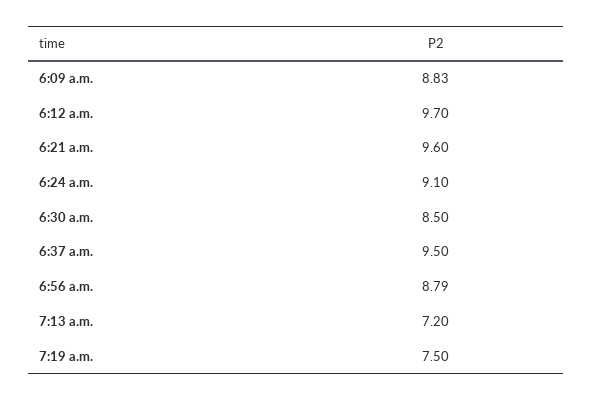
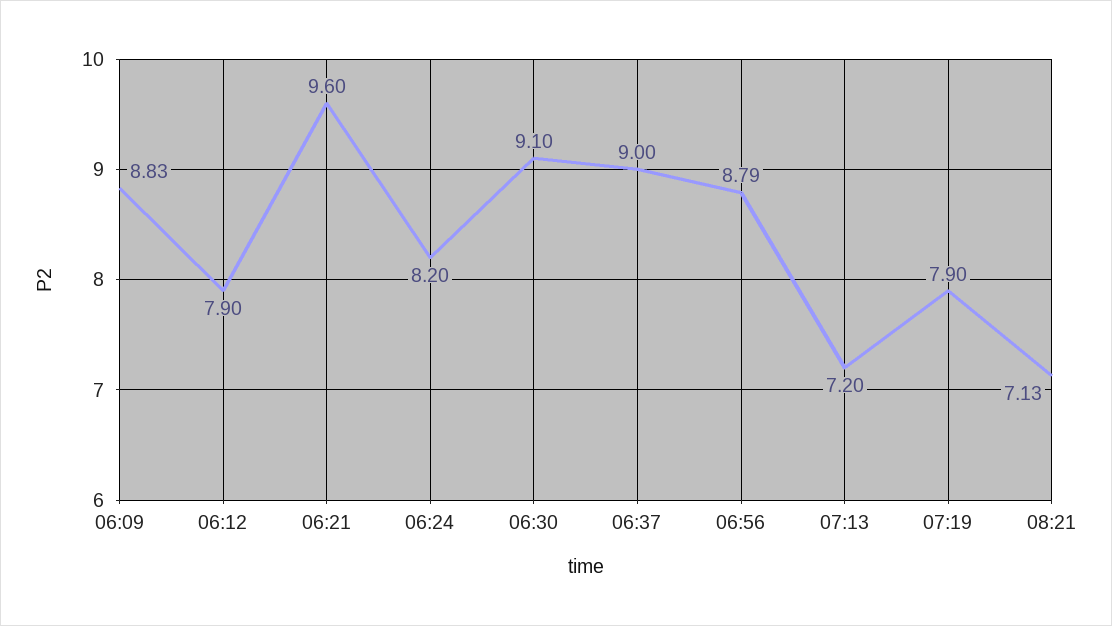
6:12 a.m.: 9.7 -> 7.9
6:24 a.m.: 9.1 -> 8.2
6:30 a.m.: 8.5 -> 9.1
6:37 a.m.: 9.5 -> 9
7:19 a.m.: 7.5 -> 7.9
08:21: none -> 7.13

